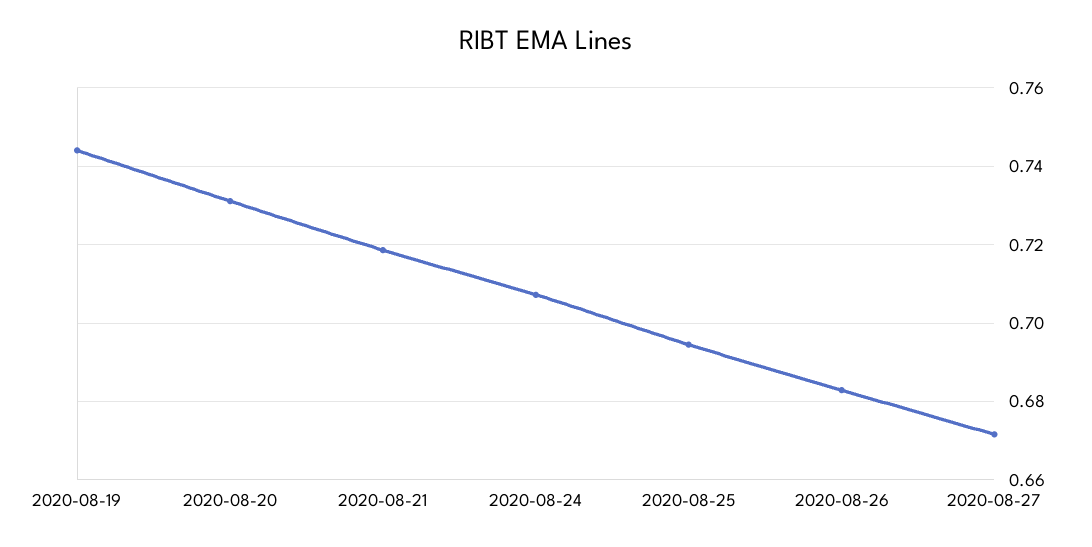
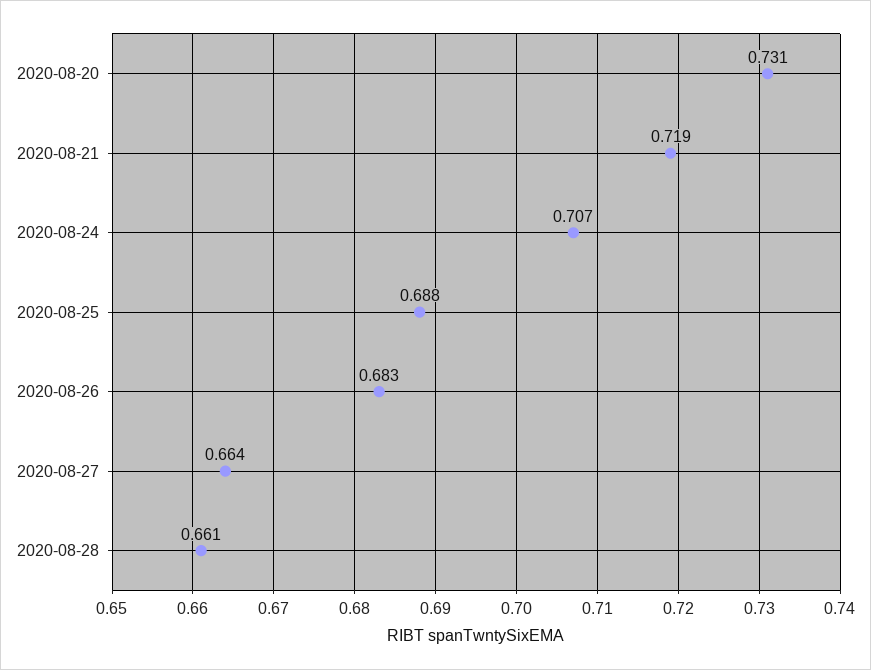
2020-08-19: 0.744 -> none
2020-08-25: 0.694 -> 0.688
2020-08-27: 0.672 -> 0.664
2020-08-28: none -> 0.661

